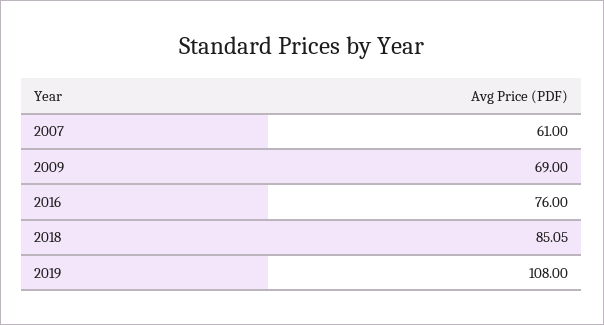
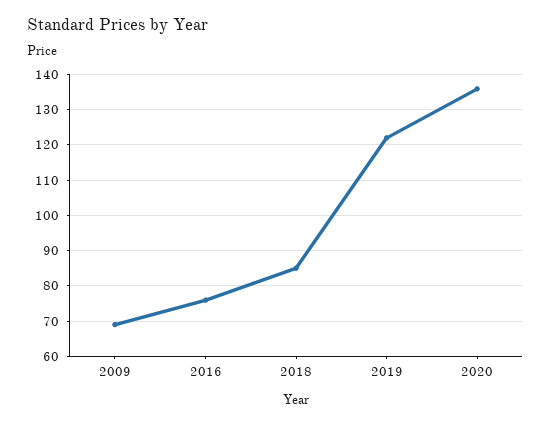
2007: 61 -> none
2019: 108 -> 122
2020: none -> 136

